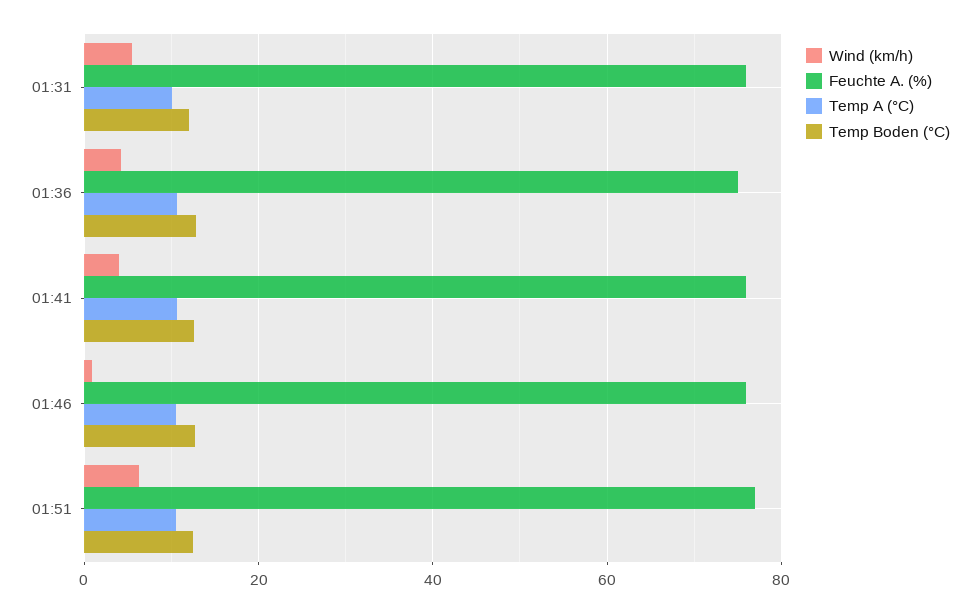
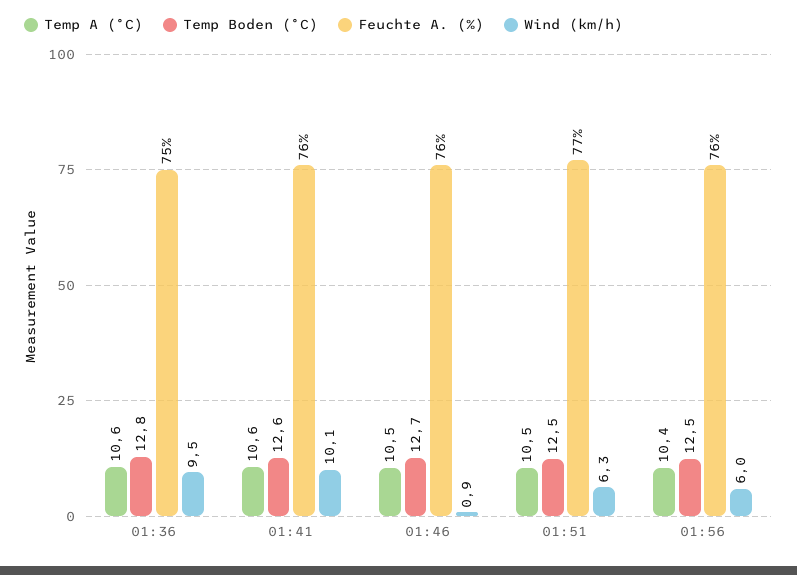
Wind (km/h), 01:31: 6 -> none
Feuchte A. (%), 01:31: 76 -> none
Temp A (°C), 01:31: 10 -> none
Temp Boden (°C), 01:31: 12 -> none
Wind (km/h), 01:36: 4 -> 9.5
Wind (km/h), 01:41: 4 -> 10.1
Temp A (°C), 01:56: none -> 10.4
Temp Boden (°C), 01:56: none -> 12.5
Feuchte A. (%), 01:56: none -> 76
Wind (km/h), 01:56: none -> 6

